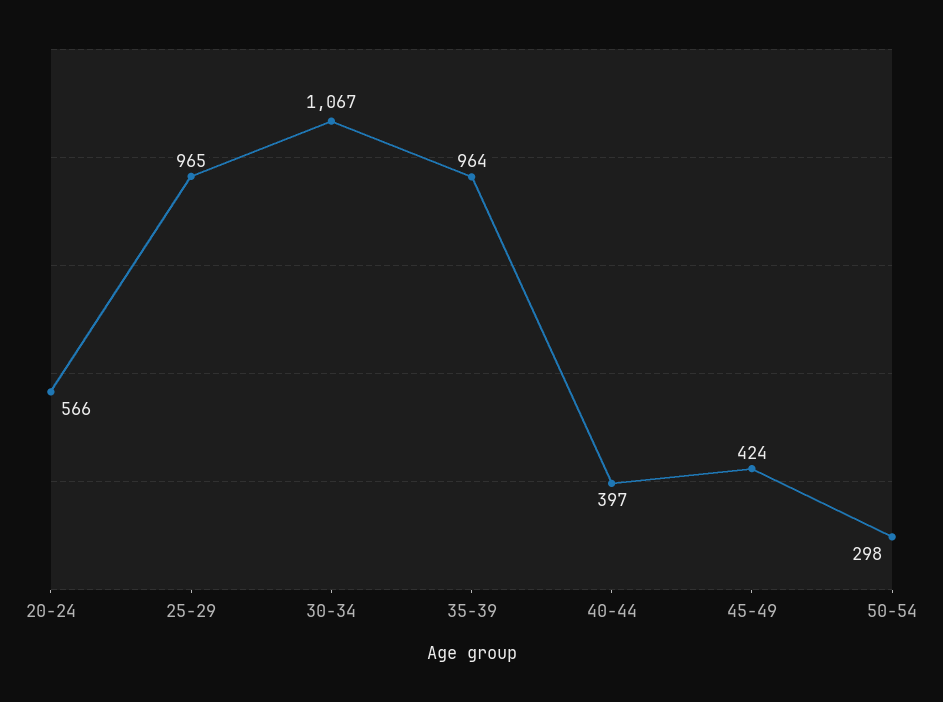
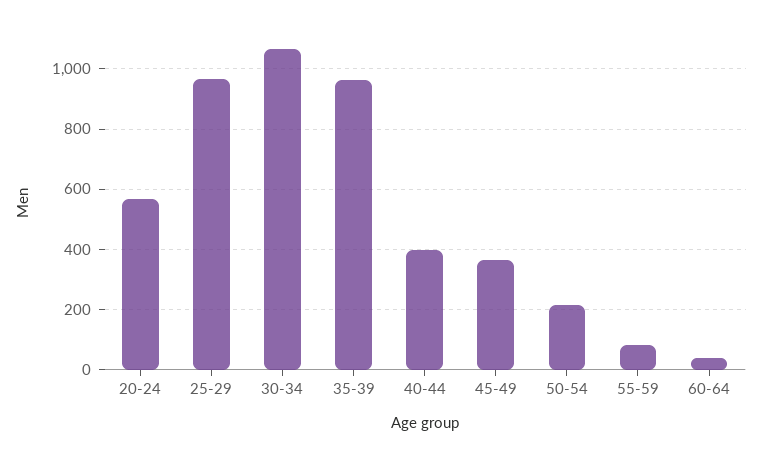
45-49: 424 -> 360
50-54: 298 -> 220
55-59: none -> 80
60-64: none -> 40

